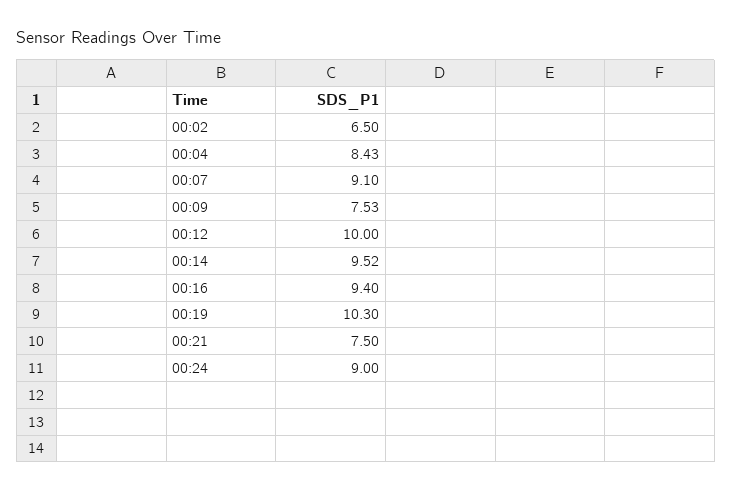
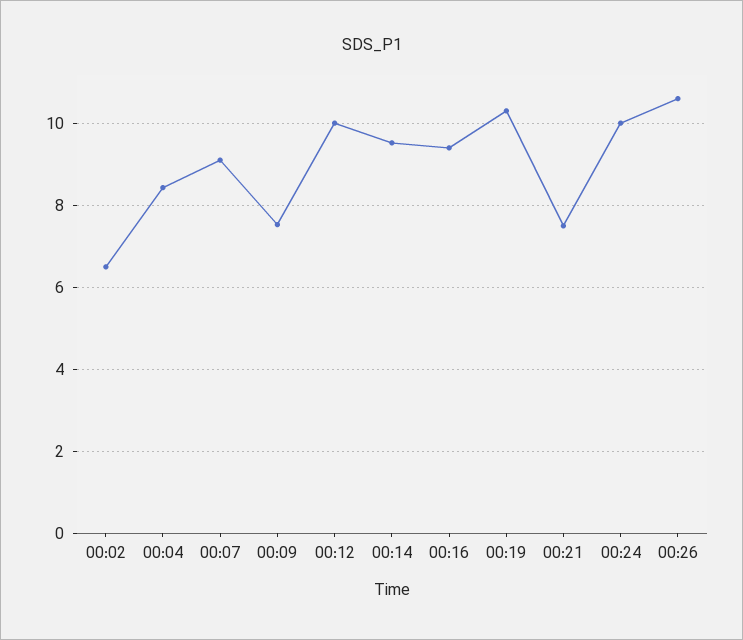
00:24: 9 -> 10
00:26: none -> 10.6

